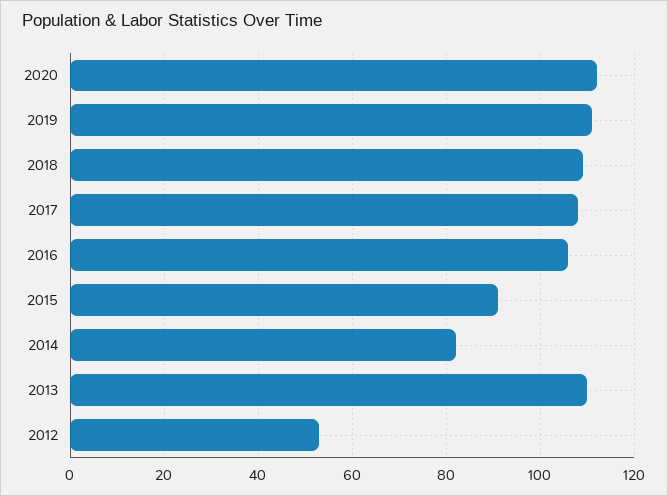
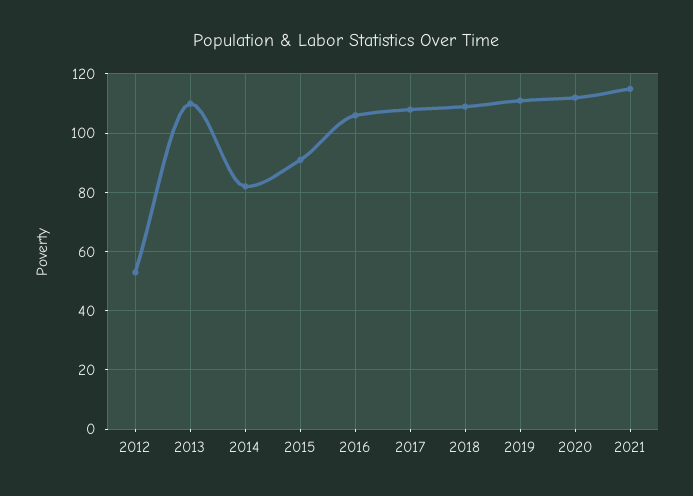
2021: none -> 115

